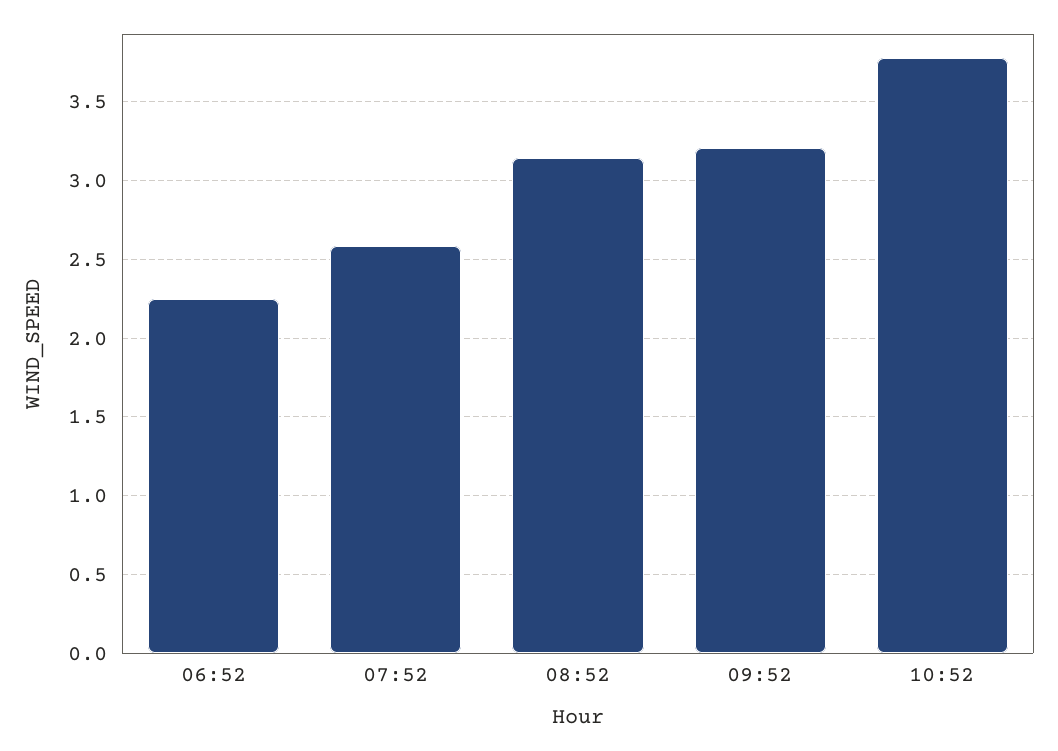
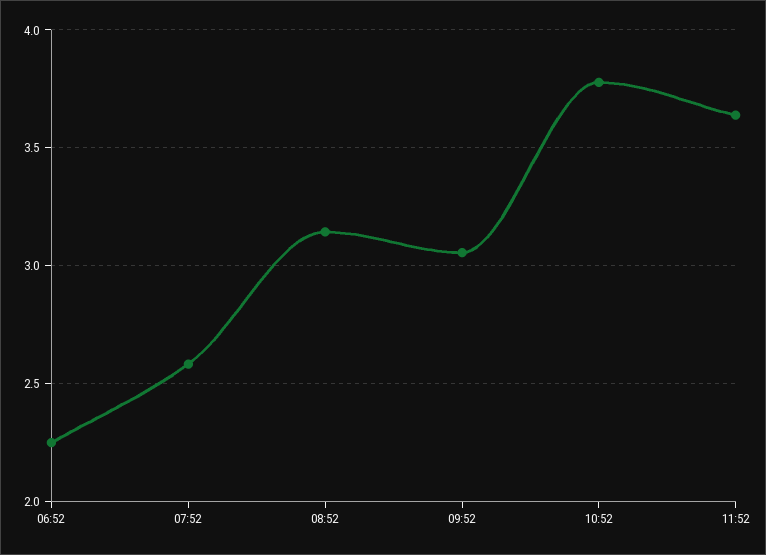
09:52: 3.2 -> 3.05
11:52: none -> 3.65

